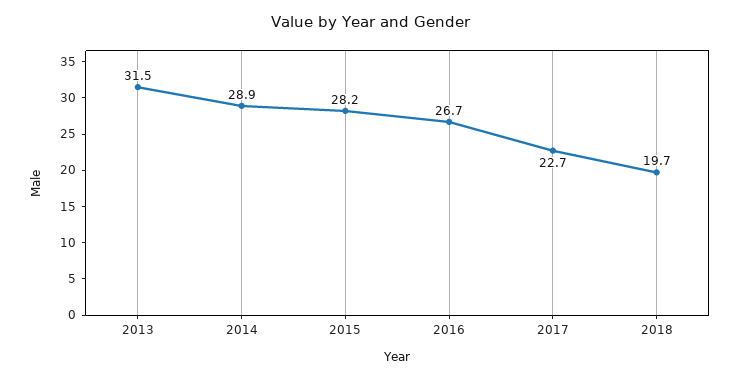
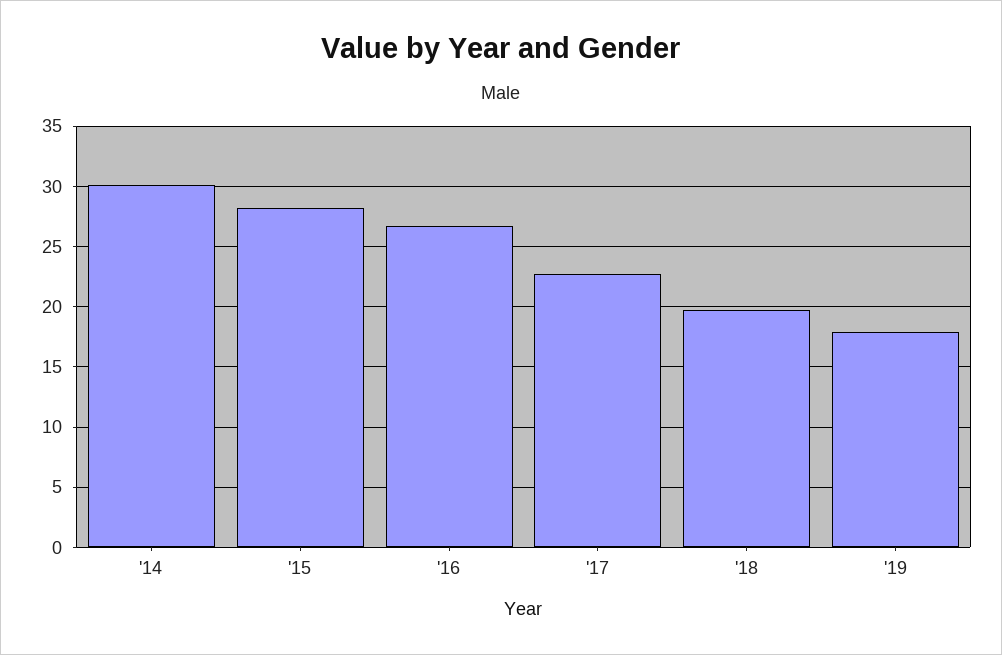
2013: 31.5 -> none
2014: 28.9 -> 30
'19: none -> 18

